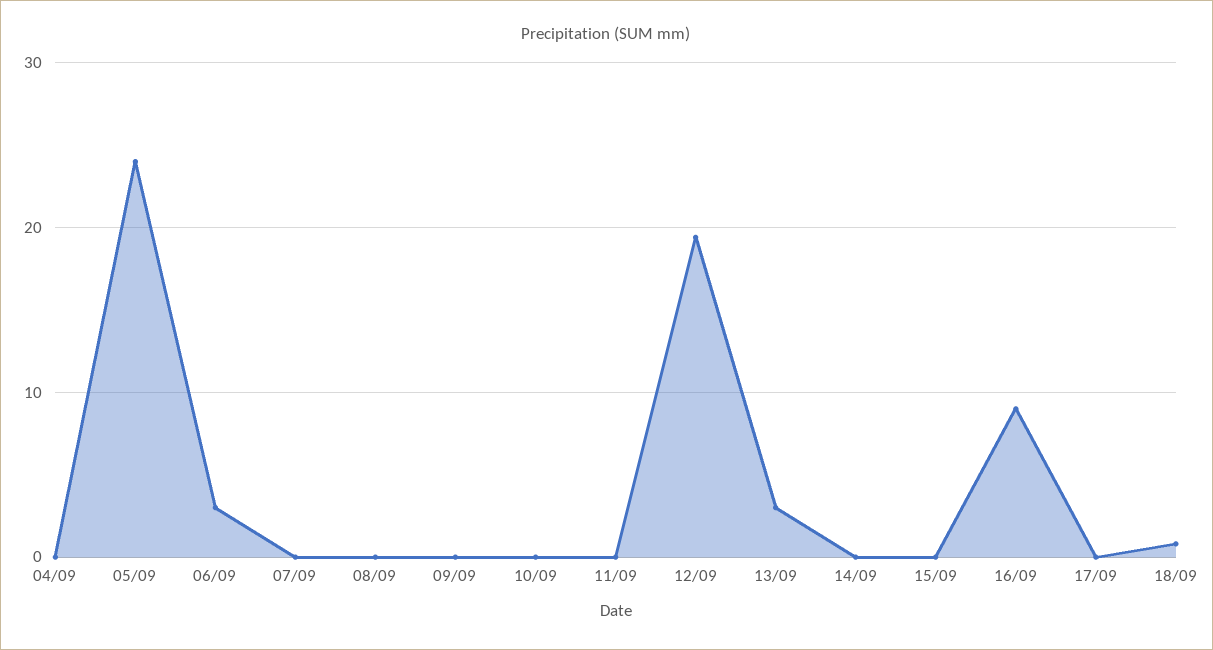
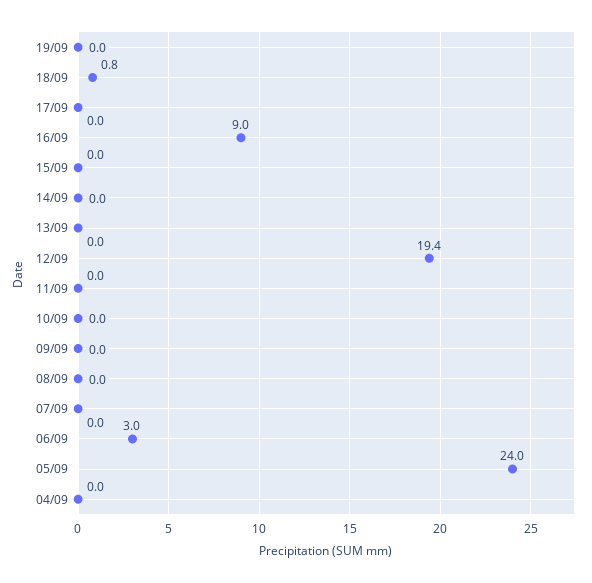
13/09: 3 -> 0
19/09: none -> 0

